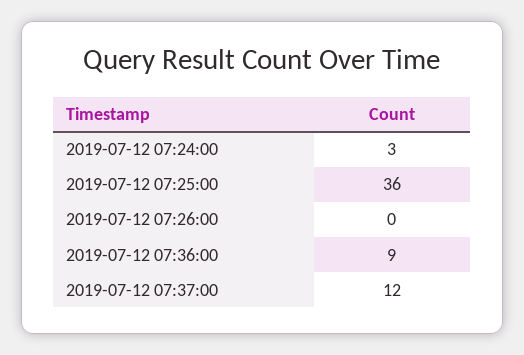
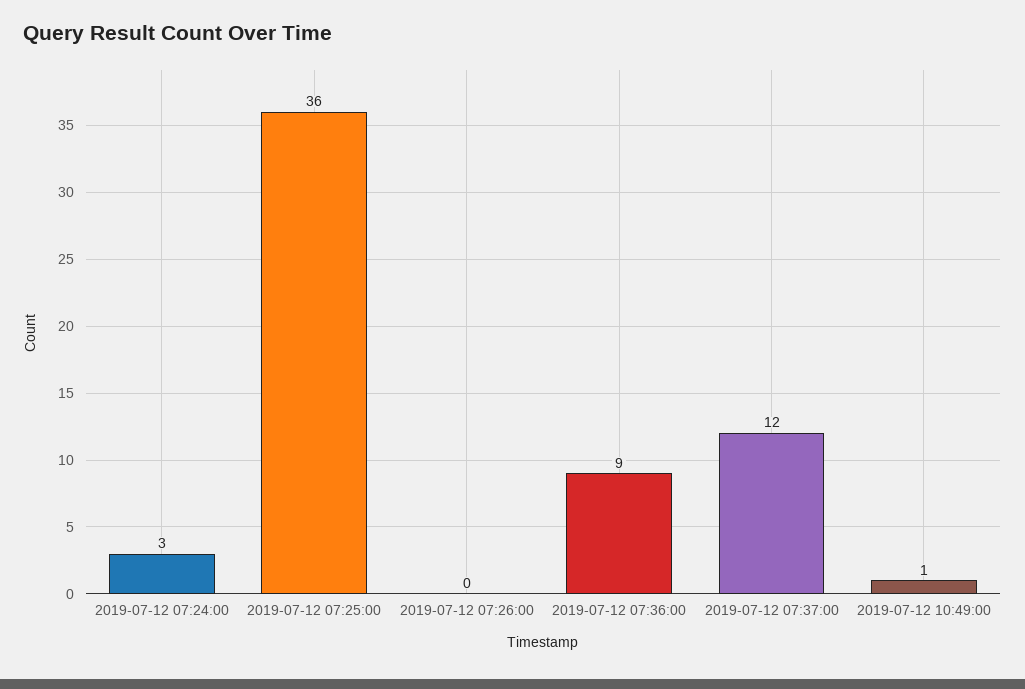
2019-07-12 10:49:00: none -> 1

